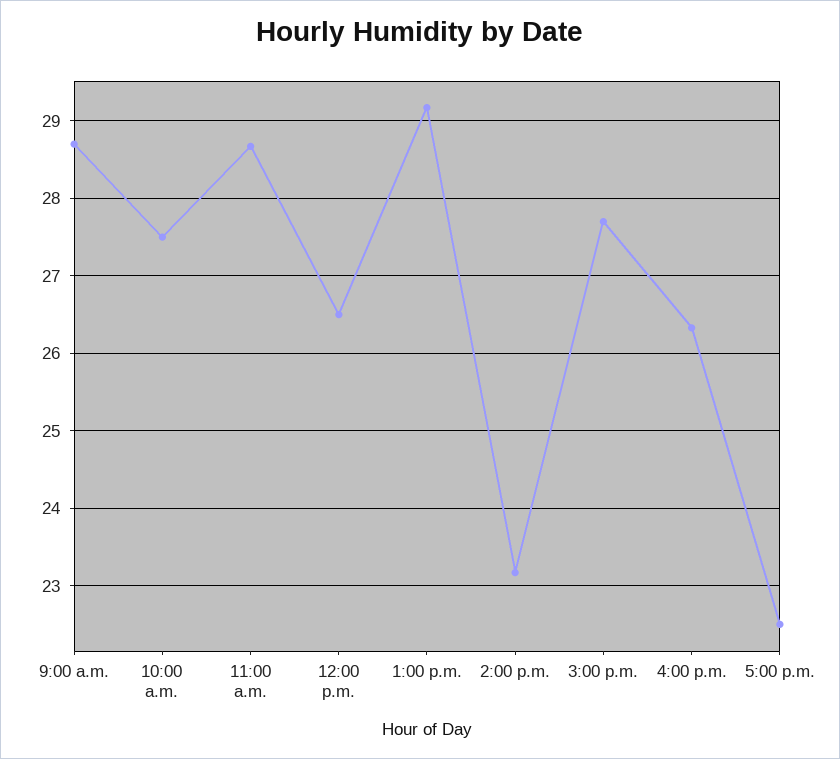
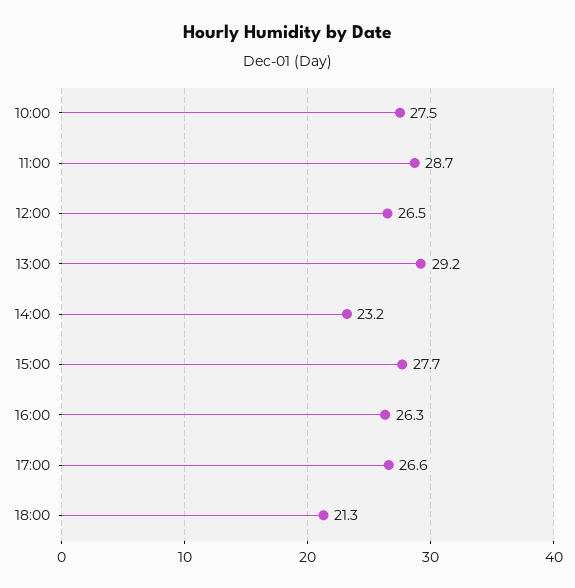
9:00 a.m.: 28.7 -> none
5:00 p.m.: 22.5 -> 26.6
18:00: none -> 21.3

